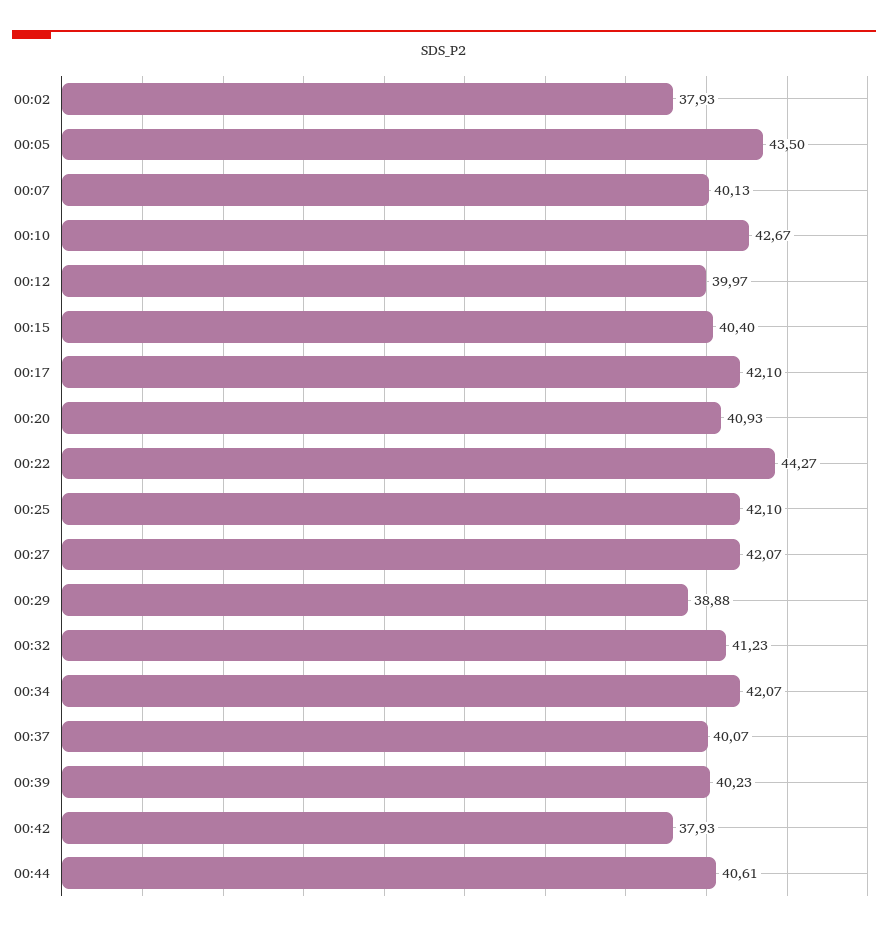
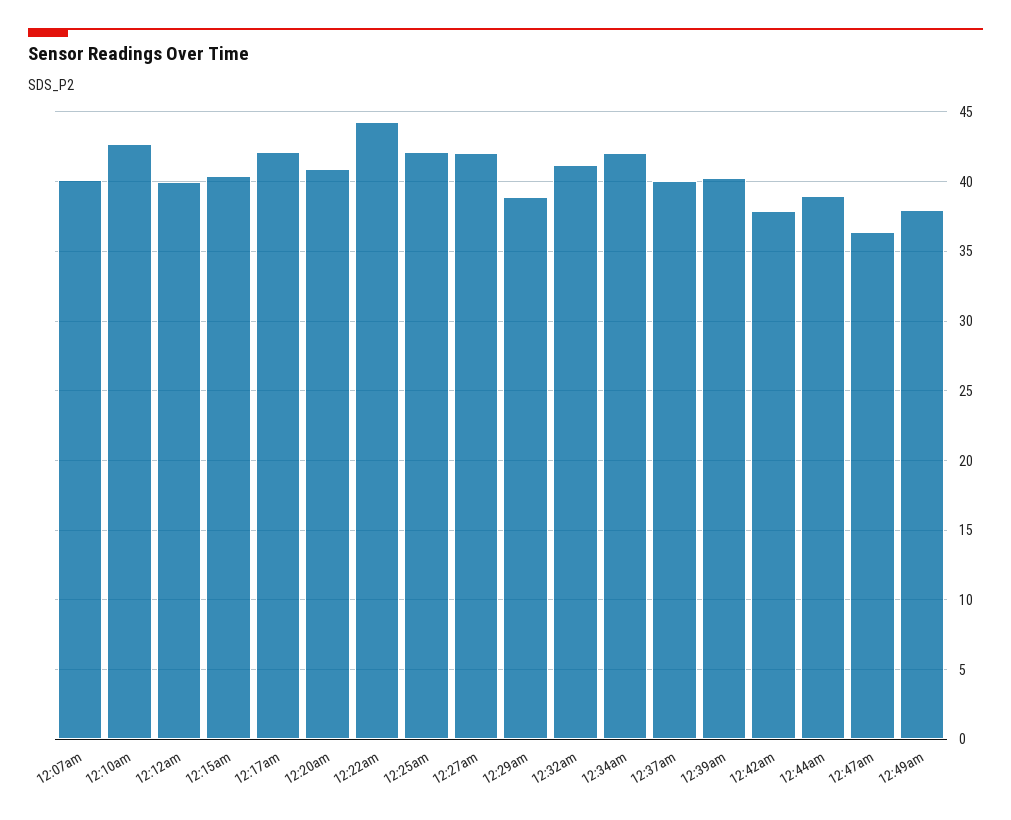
00:02: 37.93 -> none
00:05: 43.5 -> none
00:44: 40.61 -> 39
12:47am: none -> 36.5
12:49am: none -> 38

